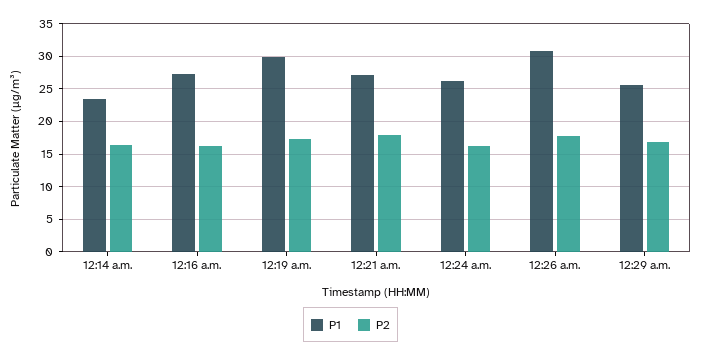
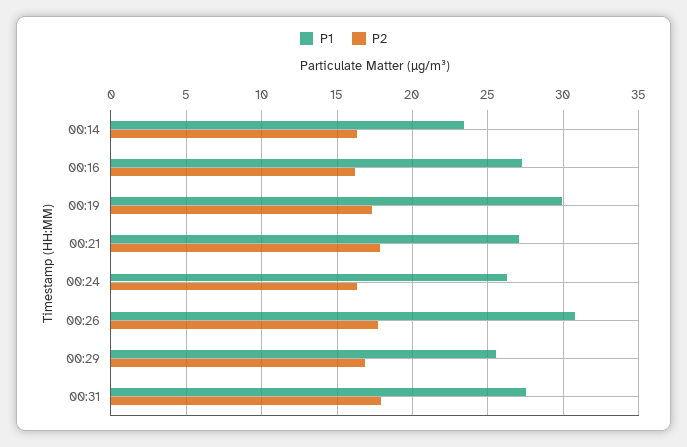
P1, 00:31: none -> 27.5
P2, 00:31: none -> 18

